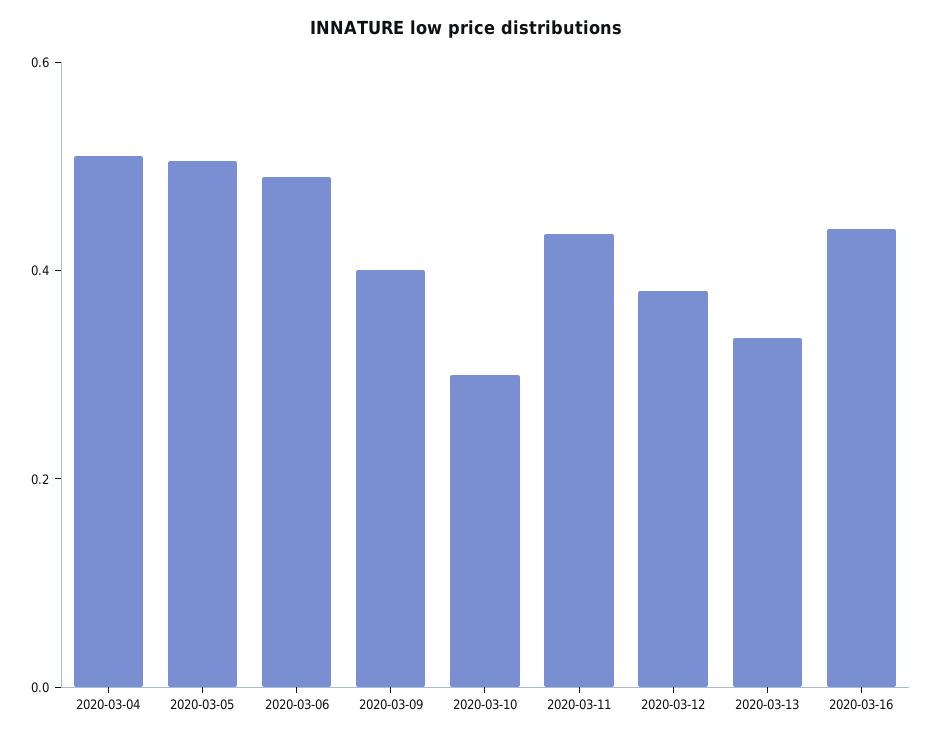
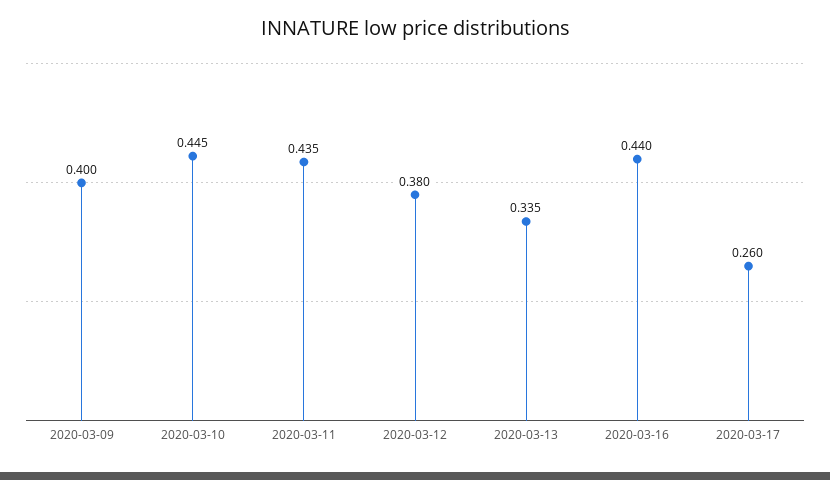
2020-03-04: 0.5 -> none
2020-03-05: 0.5 -> none
2020-03-06: 0.5 -> none
2020-03-10: 0.3 -> 0.445
2020-03-17: none -> 0.26

